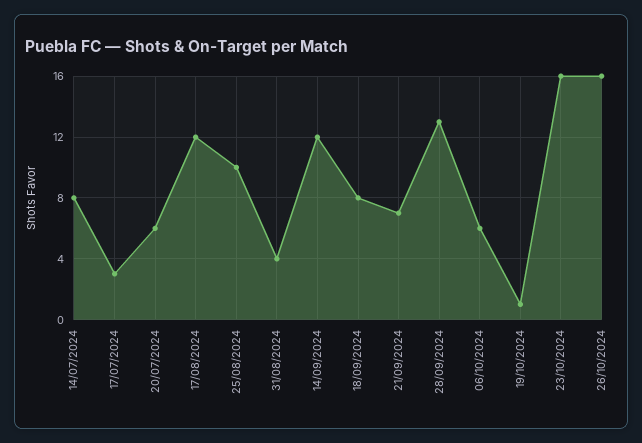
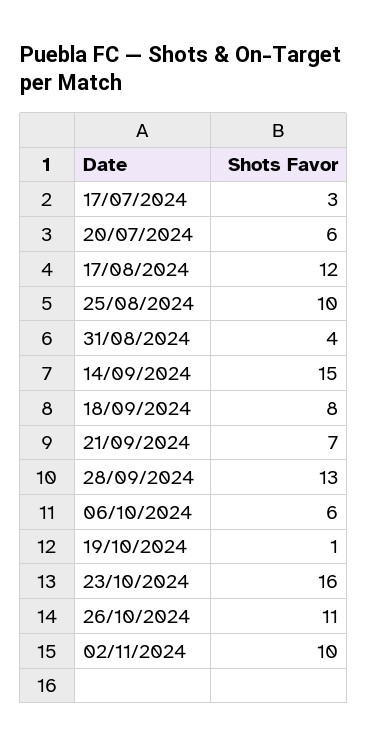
14/07/2024: 8 -> none
14/09/2024: 12 -> 15
26/10/2024: 16 -> 11
02/11/2024: none -> 10

